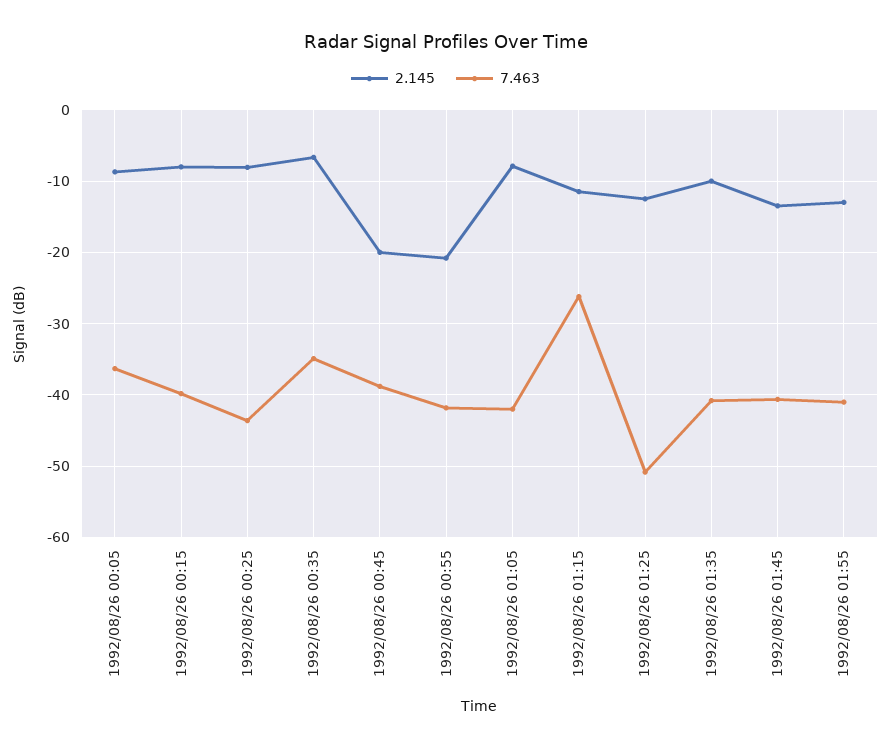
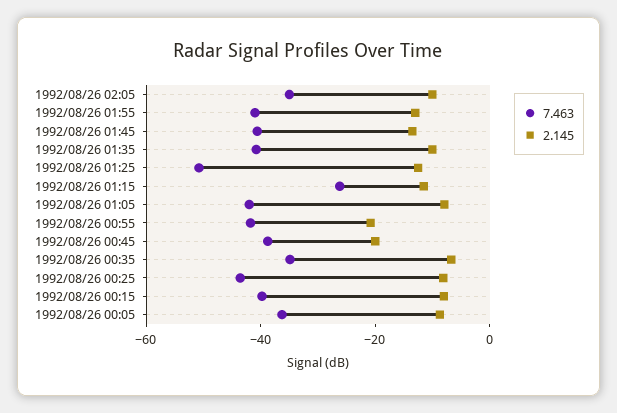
7.463, 1992/08/26 02:05: none -> -35
2.145, 1992/08/26 02:05: none -> -10

